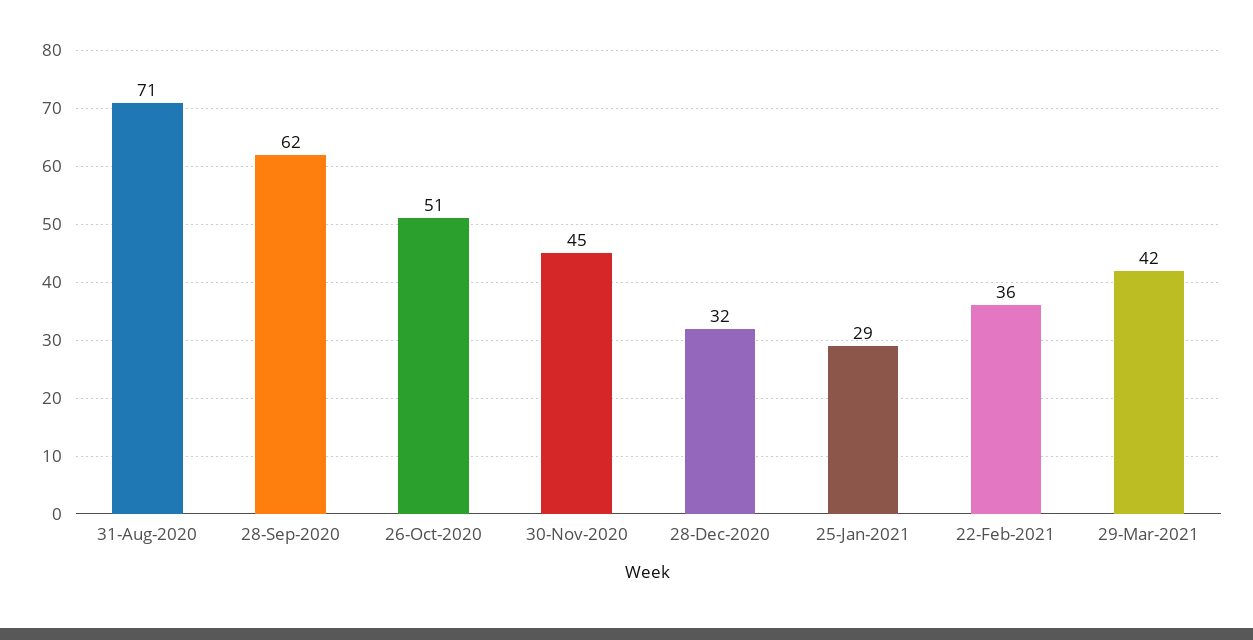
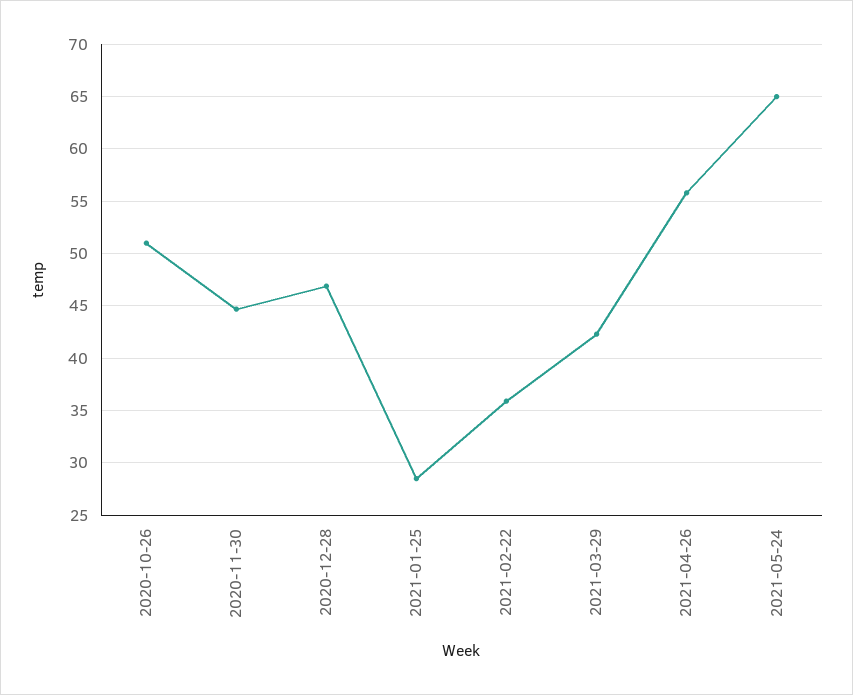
31-Aug-2020: 71 -> none
28-Sep-2020: 62 -> none
28-Dec-2020: 32 -> 47
2021-04-26: none -> 56
2021-05-24: none -> 65

